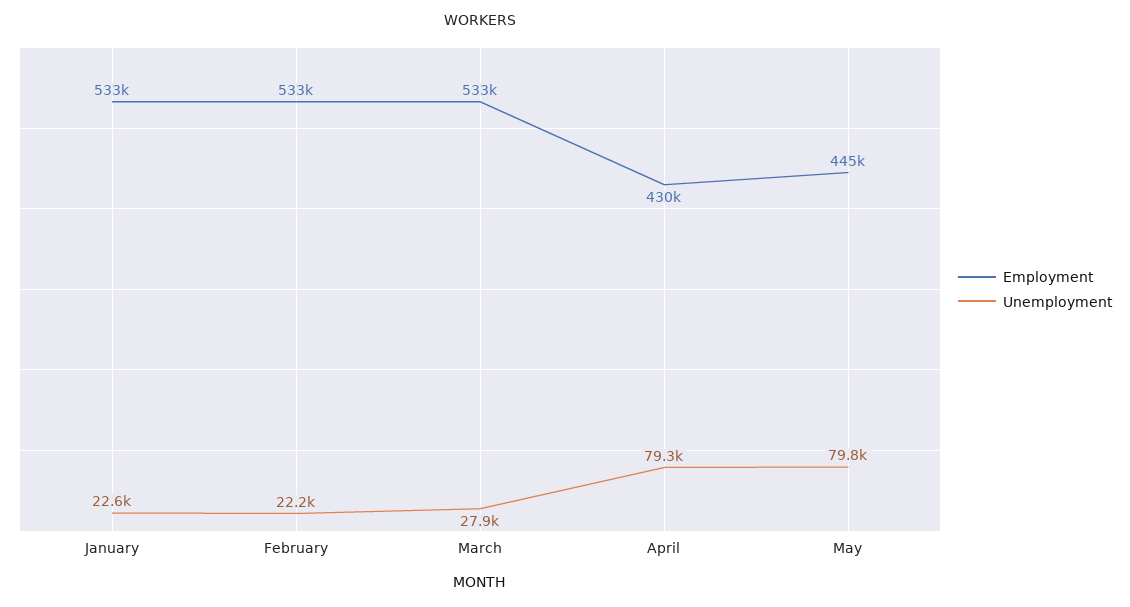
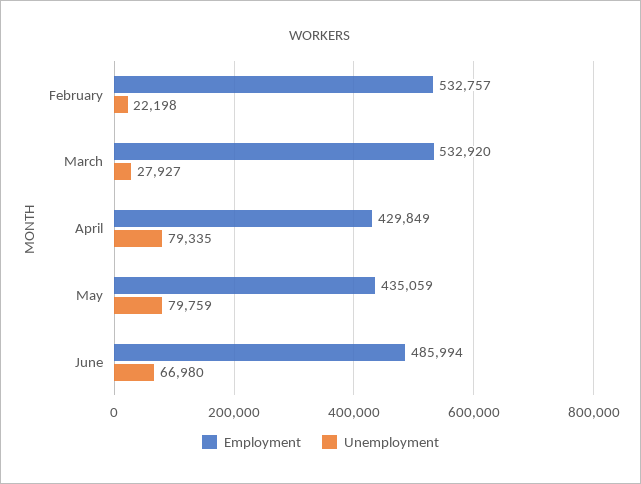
Employment, January: 533000 -> none
Unemployment, January: 22600 -> none
Employment, May: 445000 -> 435059
Employment, June: none -> 485994
Unemployment, June: none -> 66980

